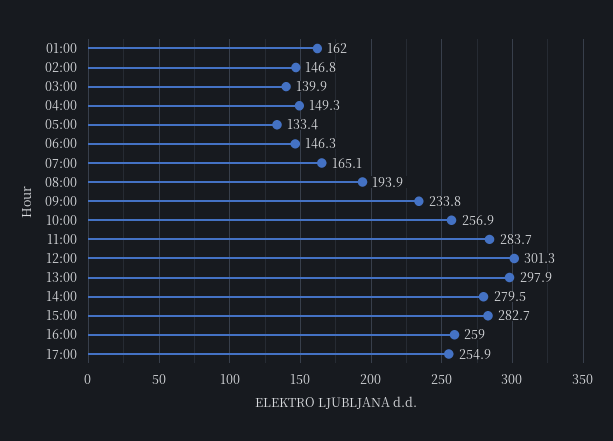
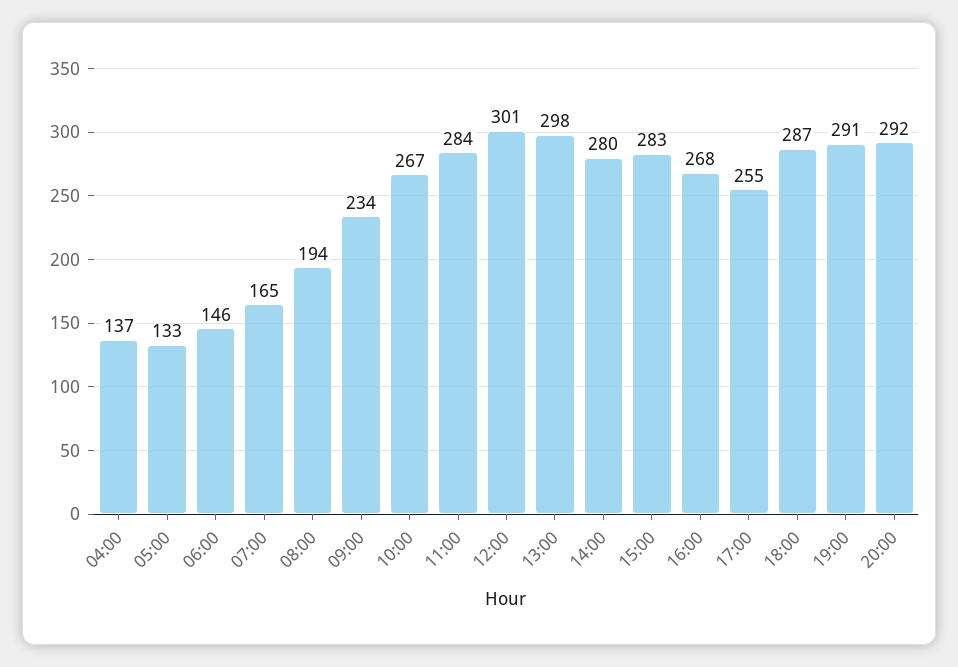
01:00: 162 -> none
02:00: 146.8 -> none
03:00: 139.9 -> none
04:00: 149.3 -> 137
10:00: 256.9 -> 267
16:00: 259 -> 268
18:00: none -> 287
19:00: none -> 291
20:00: none -> 292

